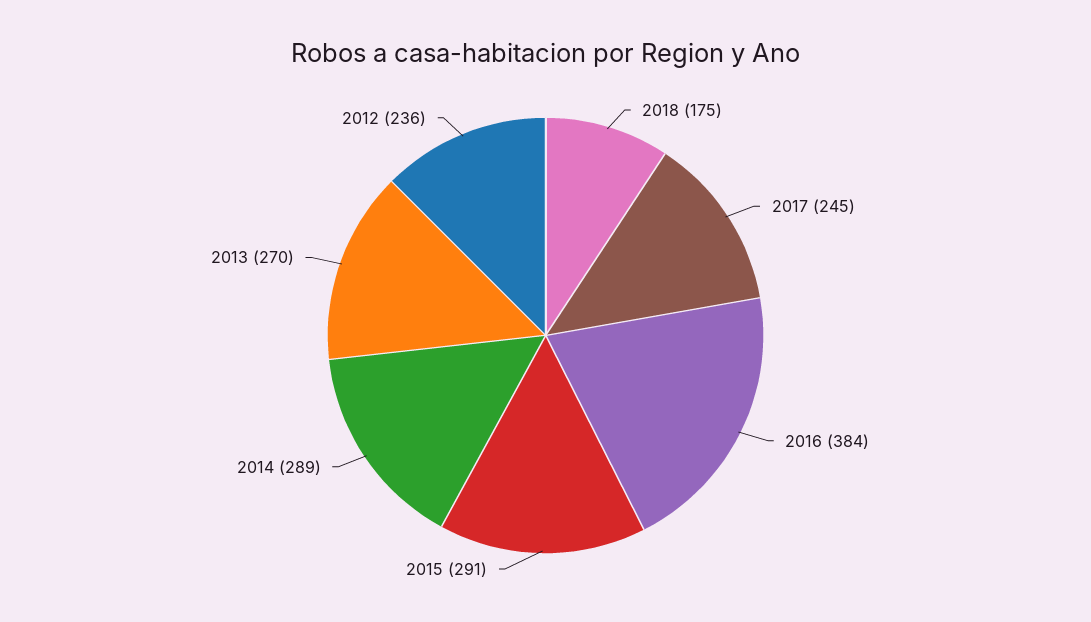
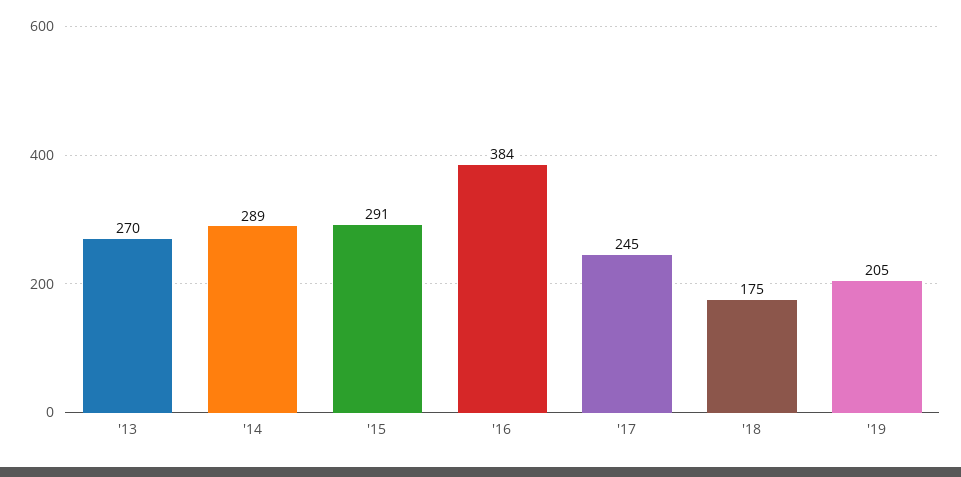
2012: 236 -> none
'19: none -> 205

